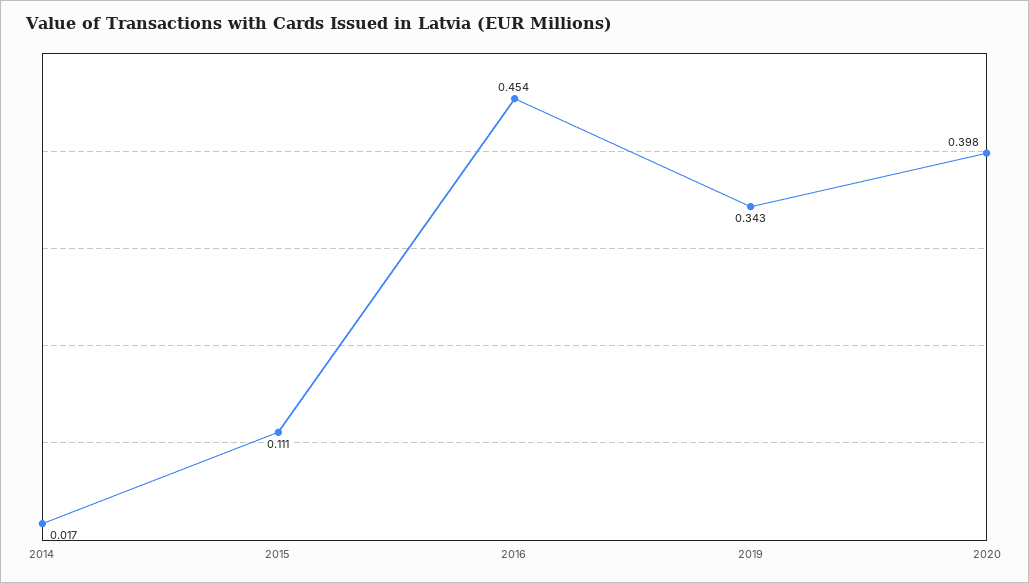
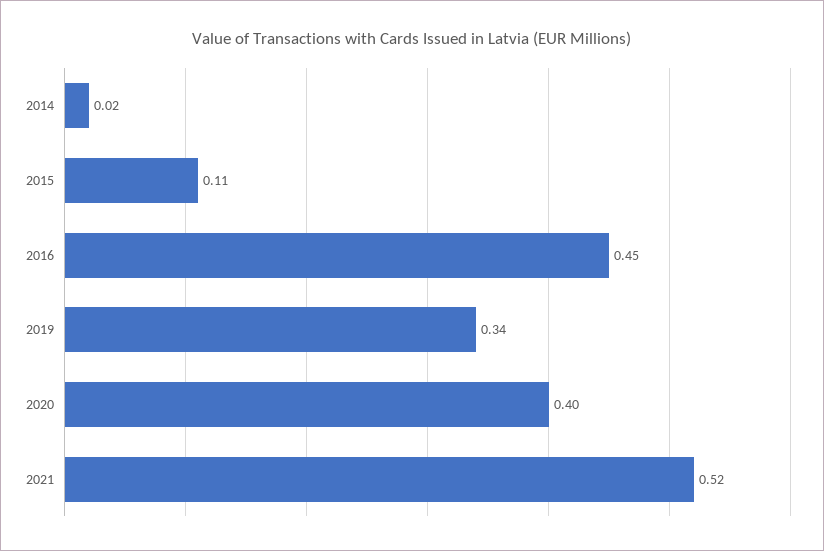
2021: none -> 0.52

